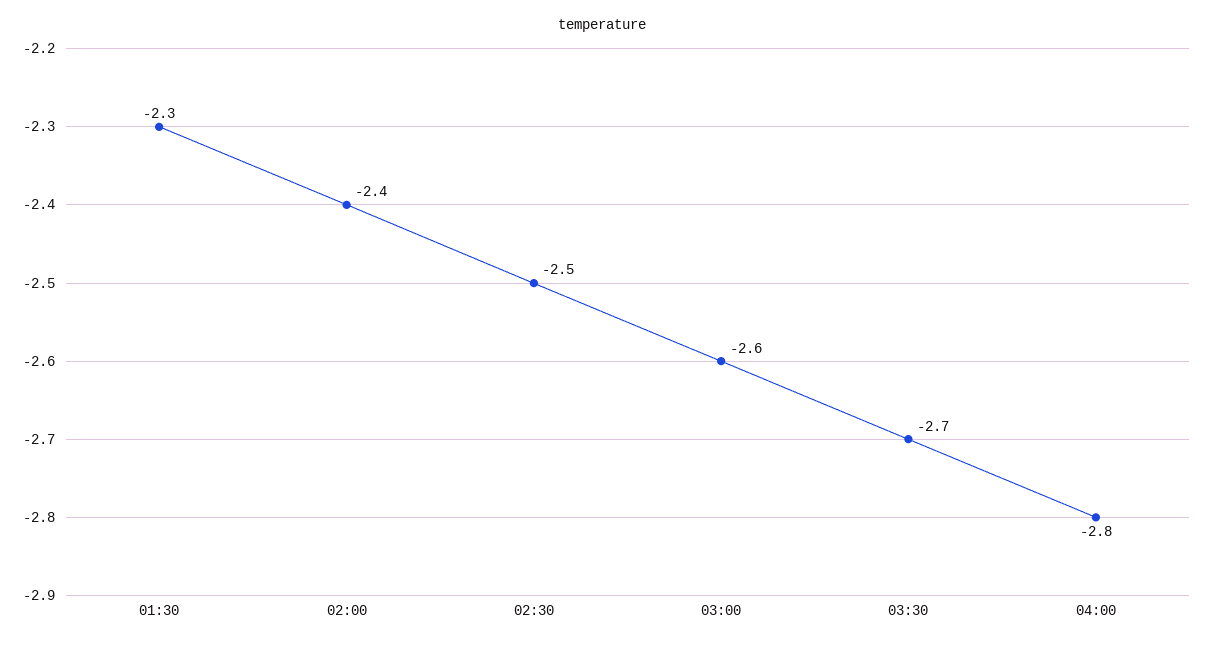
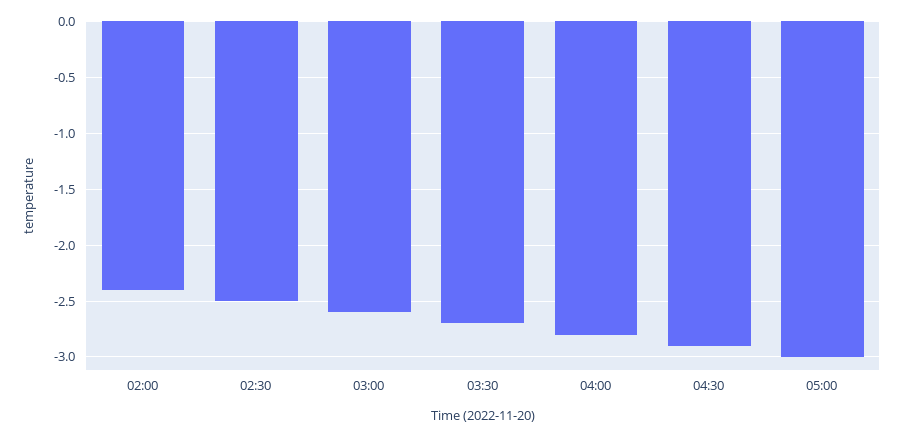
01:30: -2.3 -> none
04:30: none -> -2.9
05:00: none -> -3

